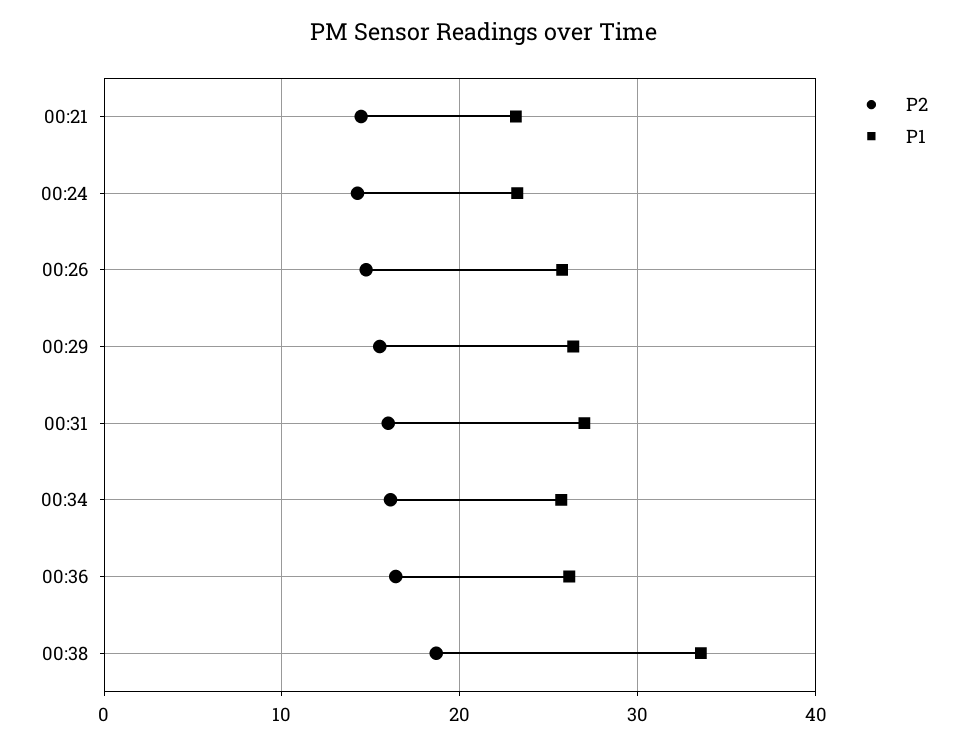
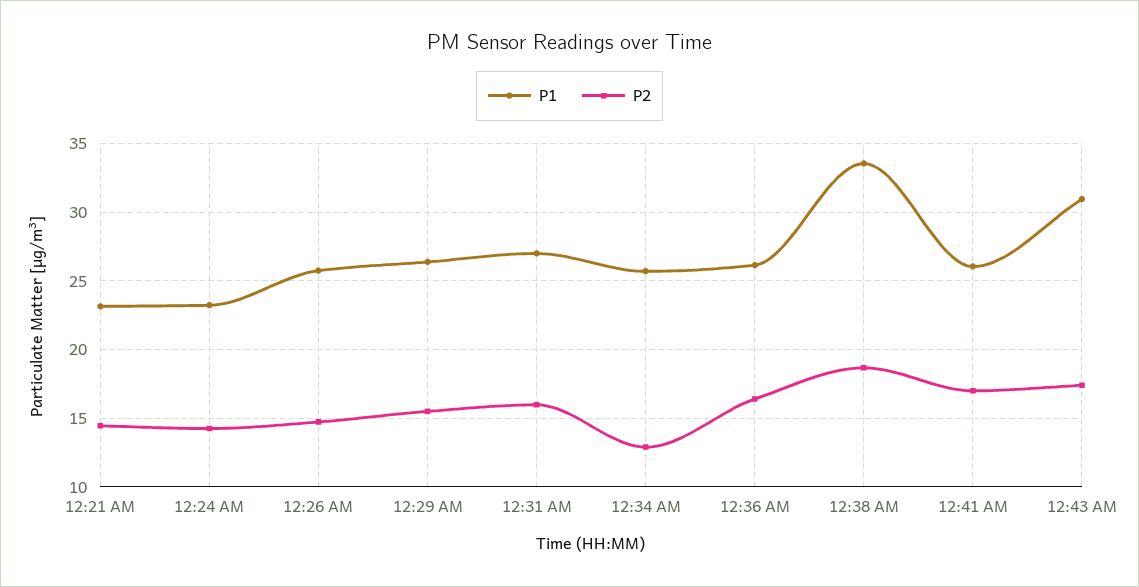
P2, 00:34: 16 -> 13
P1, 12:41 AM: none -> 26
P2, 12:41 AM: none -> 17
P1, 12:43 AM: none -> 31
P2, 12:43 AM: none -> 17.5

